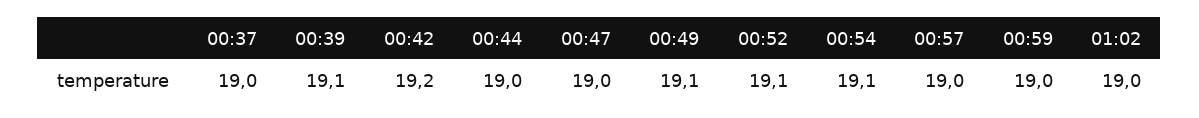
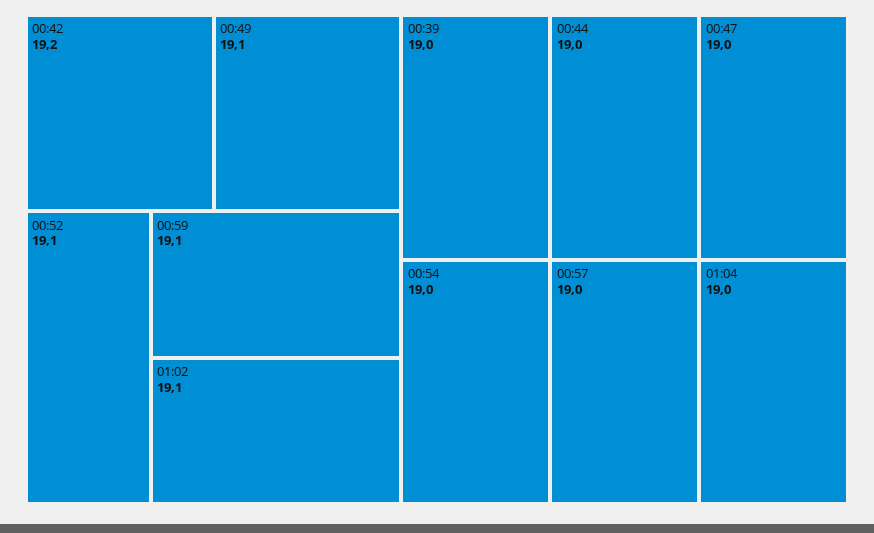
00:37: 19 -> none
00:39: 19.1 -> 19
00:54: 19.1 -> 19
00:59: 19 -> 19.1
01:02: 19 -> 19.1
01:04: none -> 19

